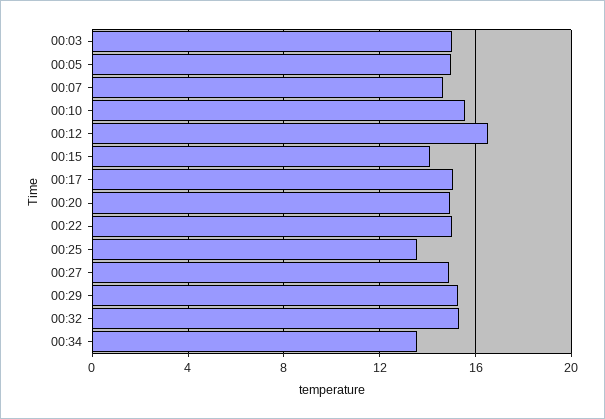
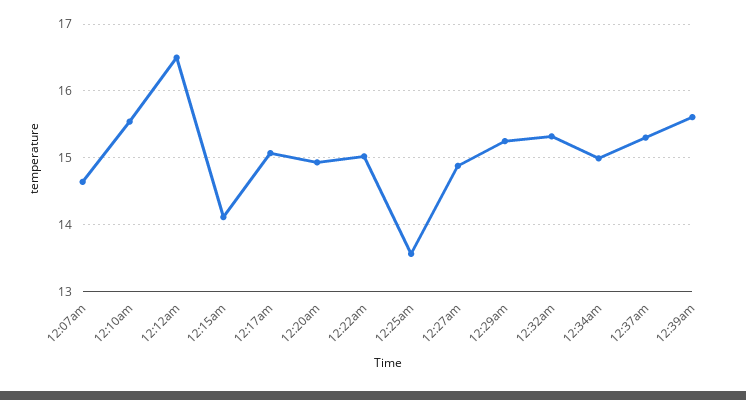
00:03: 15 -> none
00:05: 15 -> none
00:34: 13.5 -> 15
12:37am: none -> 15.3
12:39am: none -> 15.6

